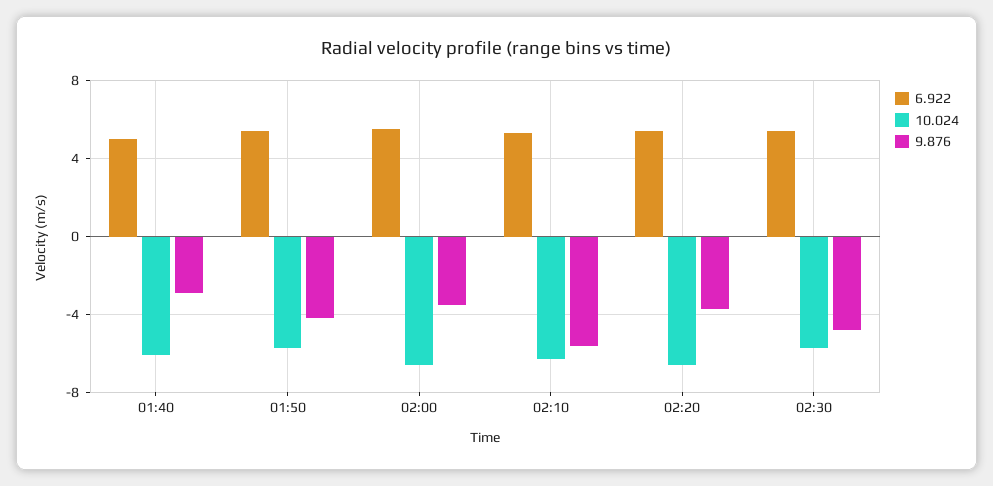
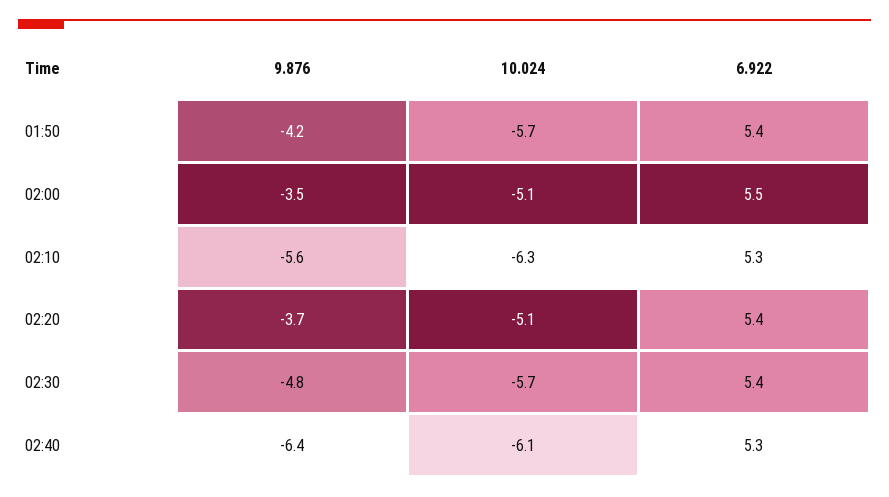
6.922, 01:40: 5 -> none
10.024, 01:40: -6 -> none
9.876, 01:40: -3 -> none
10.024, 02:00: -6.5 -> -5.1
10.024, 02:20: -6.5 -> -5.1
9.876, 02:40: none -> -6.4
10.024, 02:40: none -> -6.1
6.922, 02:40: none -> 5.3

